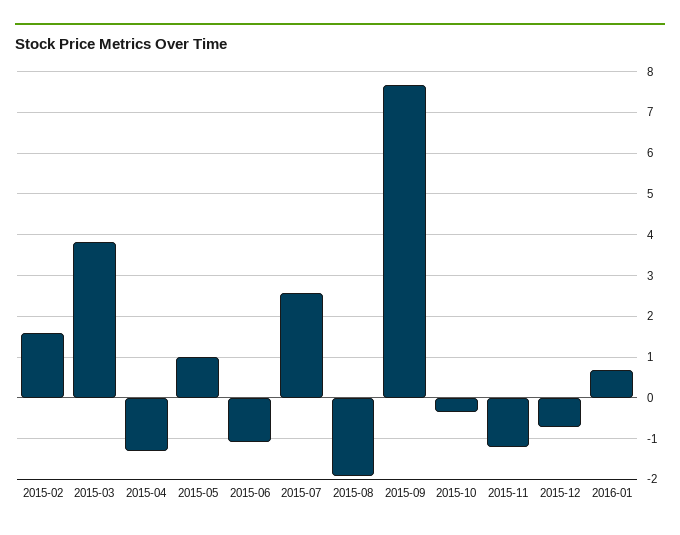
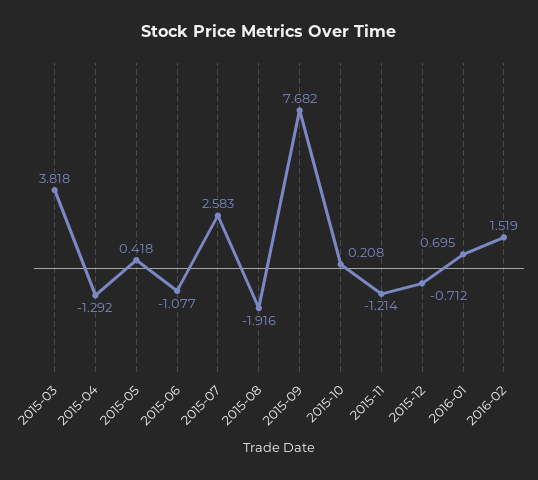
2015-02: 1.6 -> none
2015-05: 1 -> 0.418
2015-10: -0.4 -> 0.208
2016-02: none -> 1.519

